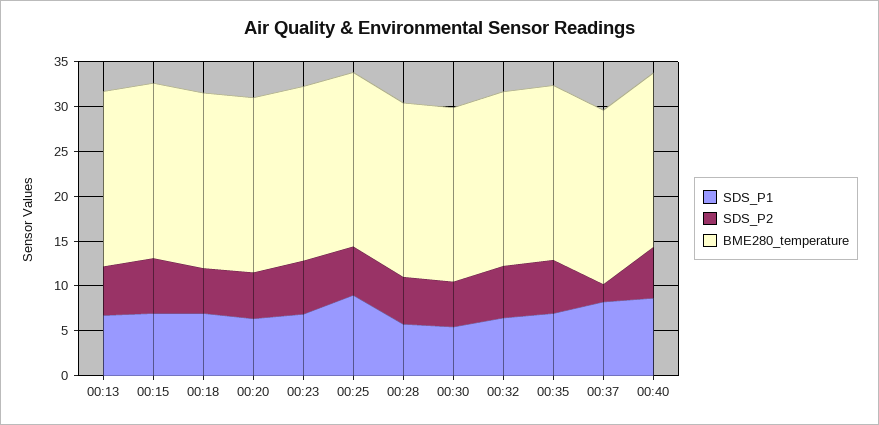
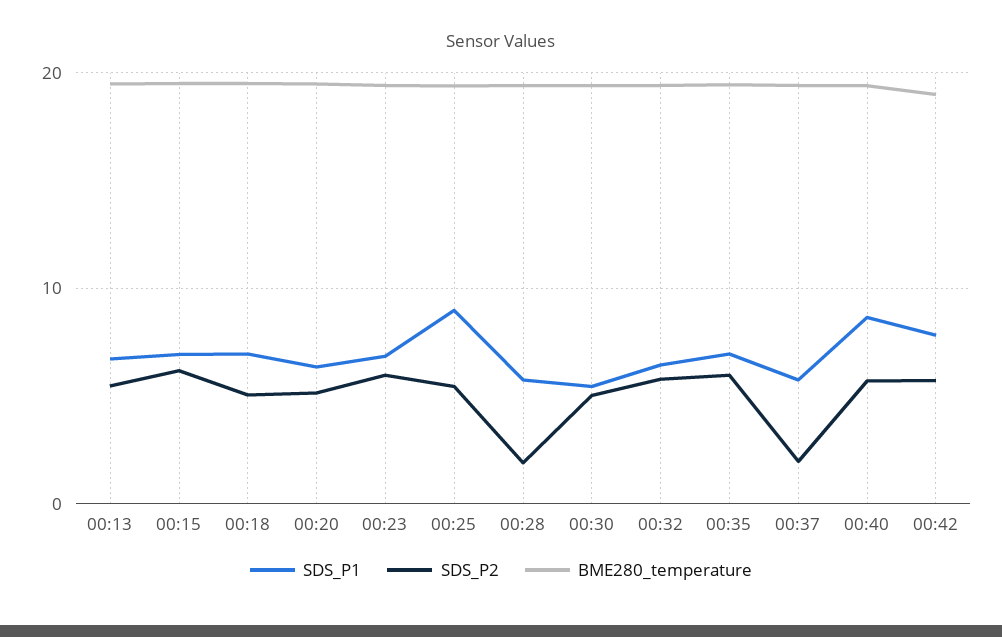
SDS_P2, 00:28: 5 -> 2
SDS_P1, 00:37: 8 -> 6
SDS_P1, 00:42: none -> 8
SDS_P2, 00:42: none -> 6
BME280_temperature, 00:42: none -> 19

